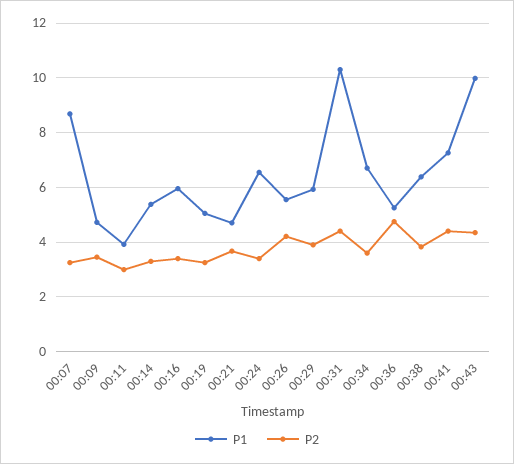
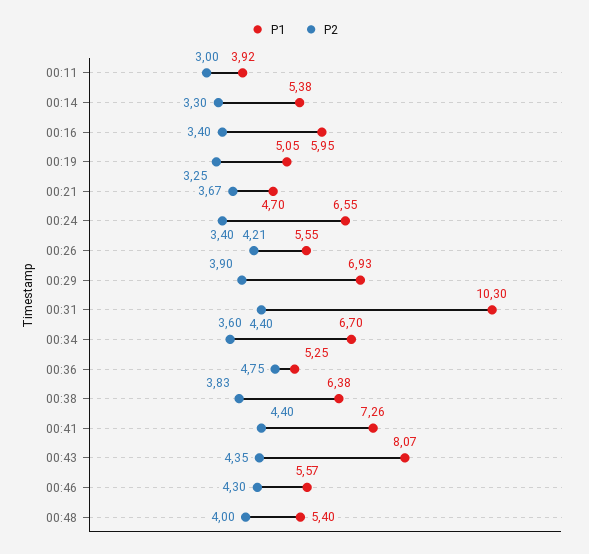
P1, 00:07: 8.75 -> none
P2, 00:07: 3.25 -> none
P1, 00:09: 4.75 -> none
P2, 00:09: 3.5 -> none
P1, 00:29: 6 -> 6.93
P1, 00:43: 10 -> 8.07
P1, 00:46: none -> 5.57
P2, 00:46: none -> 4.3
P1, 00:48: none -> 5.4
P2, 00:48: none -> 4

